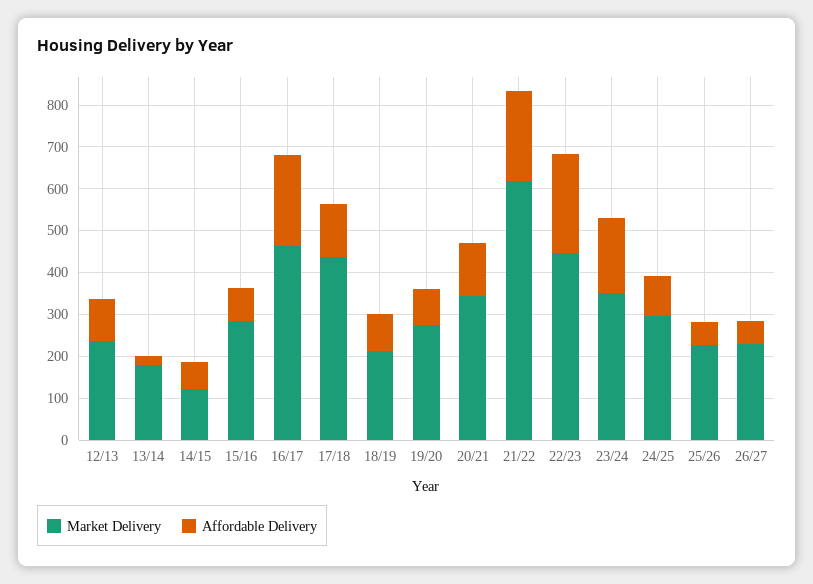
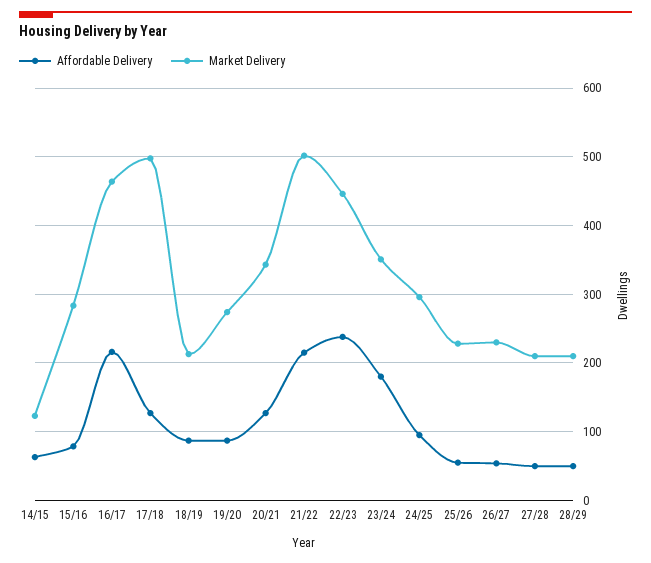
Market Delivery, 12/13: 240 -> none
Affordable Delivery, 12/13: 100 -> none
Market Delivery, 13/14: 180 -> none
Affordable Delivery, 13/14: 20 -> none
Market Delivery, 17/18: 440 -> 500
Market Delivery, 21/22: 620 -> 500
Affordable Delivery, 27/28: none -> 50
Market Delivery, 27/28: none -> 210
Affordable Delivery, 28/29: none -> 50
Market Delivery, 28/29: none -> 210

